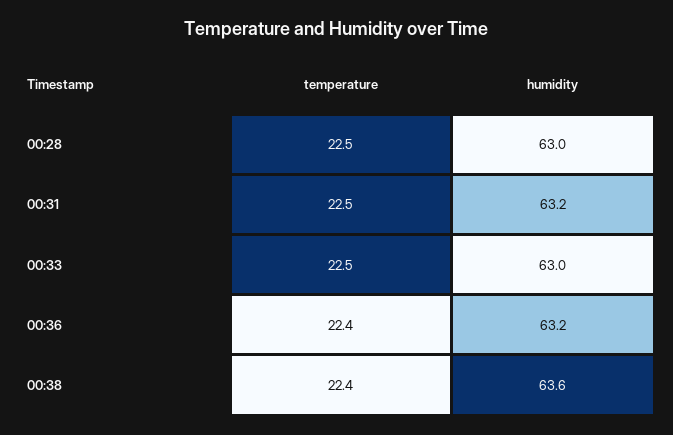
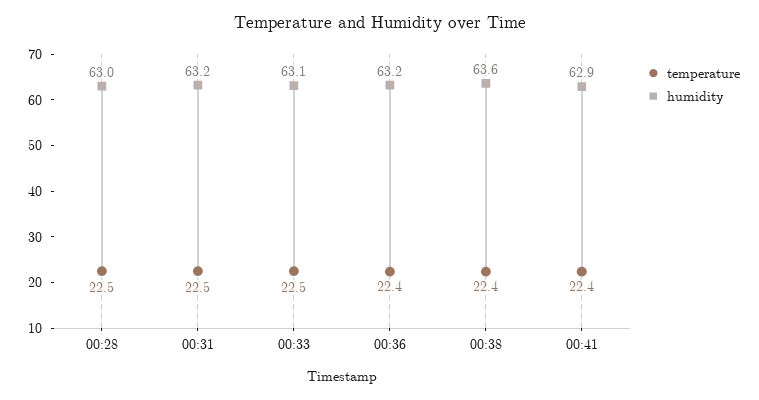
humidity, 00:33: 63 -> 63.1
temperature, 00:41: none -> 22.4
humidity, 00:41: none -> 62.9

